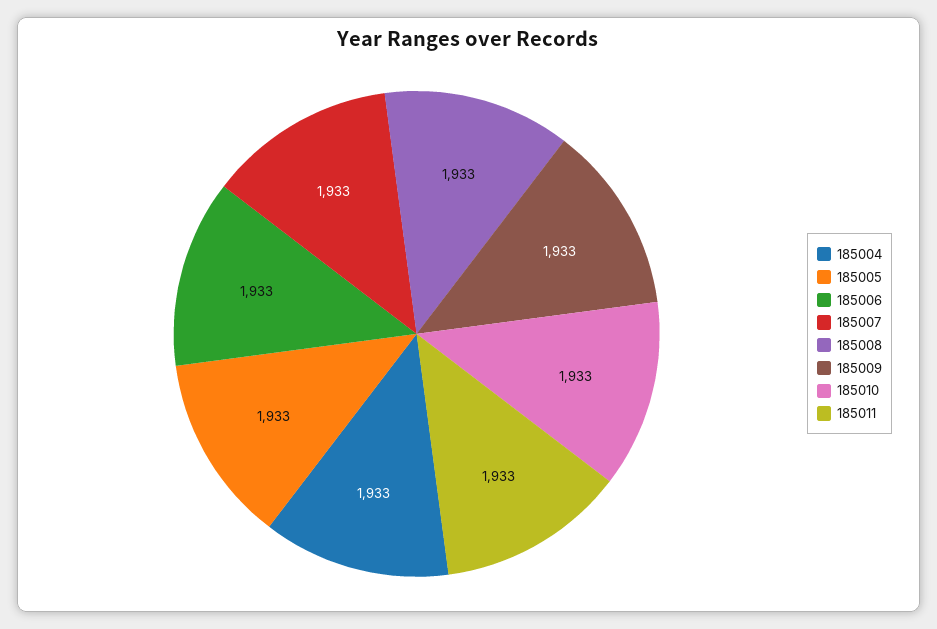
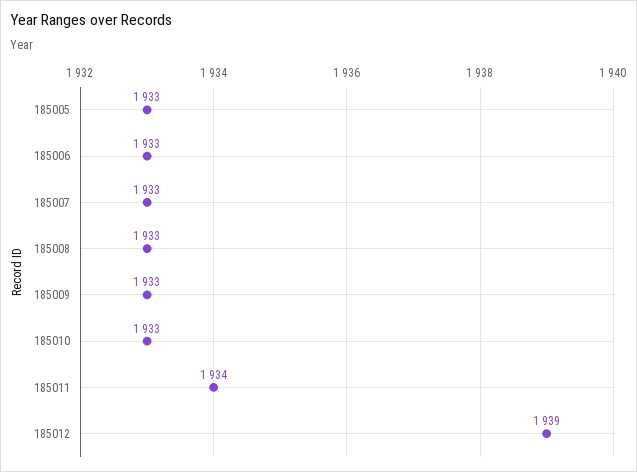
185004: 1933 -> none
185011: 1933 -> 1934
185012: none -> 1939

